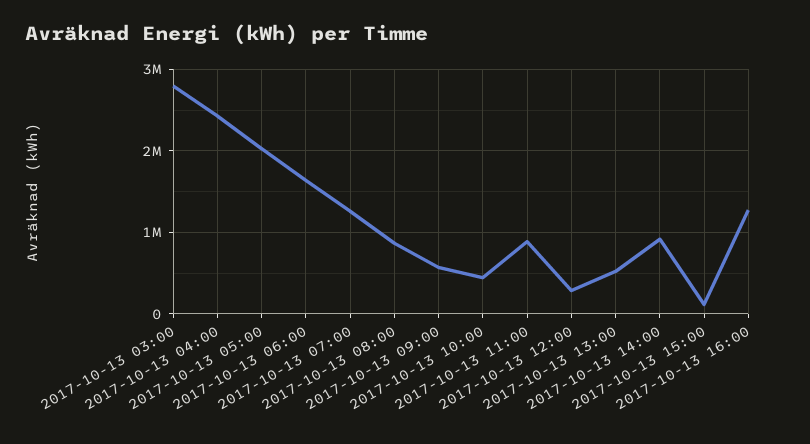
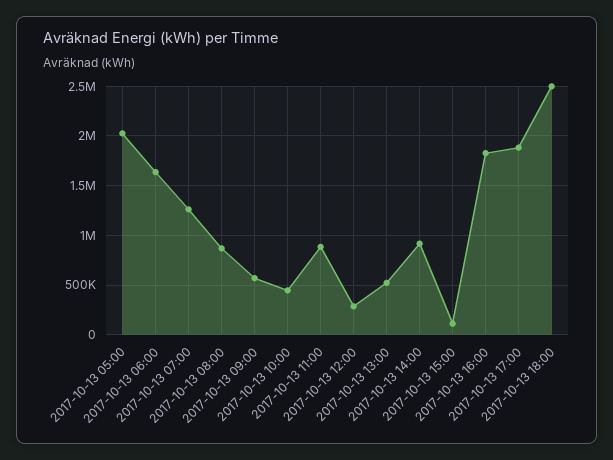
2017-10-13 03:00: 2800000 -> none
2017-10-13 04:00: 2400000 -> none
2017-10-13 16:00: 1300000 -> 1800000
2017-10-13 17:00: none -> 1900000
2017-10-13 18:00: none -> 2500000

